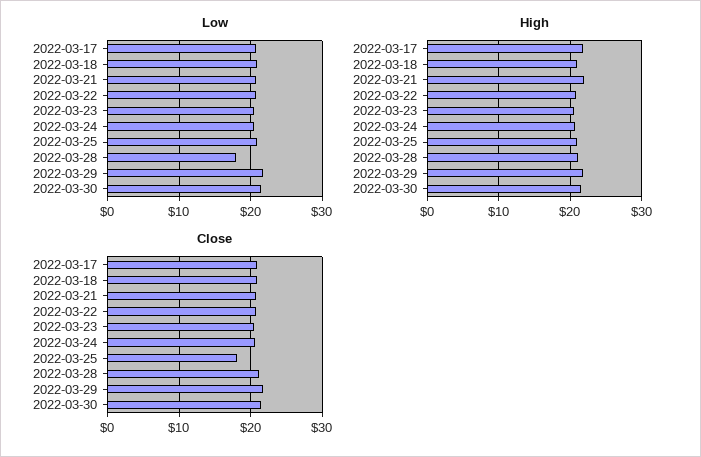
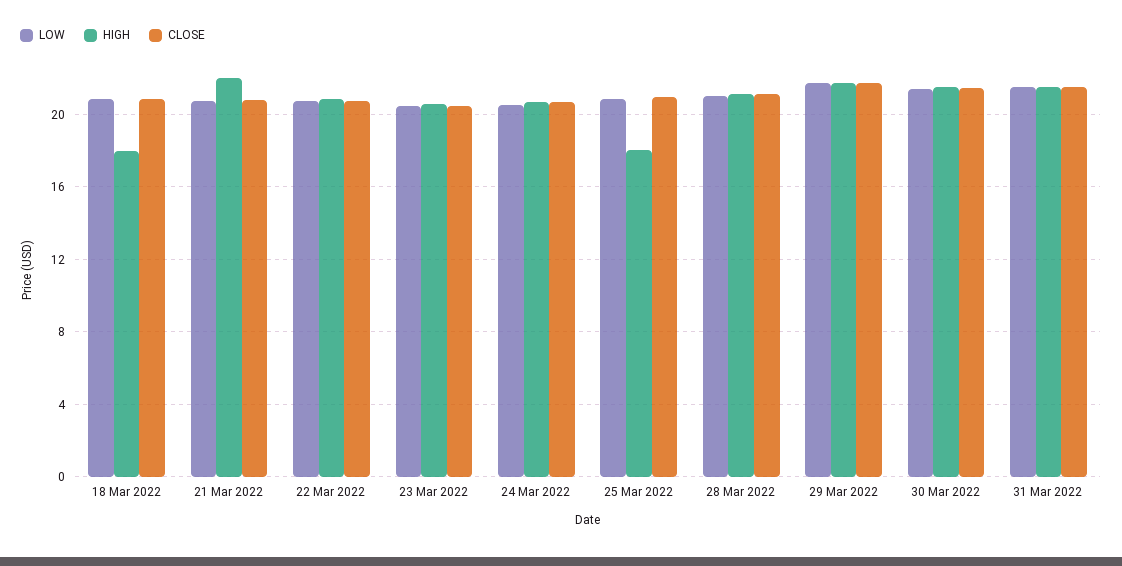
Low, 2022-03-17: 21 -> none
Low, 2022-03-28: 18 -> 21
High, 2022-03-17: 22 -> none
High, 2022-03-18: 21 -> 18
High, 2022-03-25: 21 -> 18
Close, 2022-03-17: 21 -> none
Close, 2022-03-25: 18 -> 21
Low, 31 Mar 2022: none -> 21.5
High, 31 Mar 2022: none -> 21.5
Close, 31 Mar 2022: none -> 21.5

